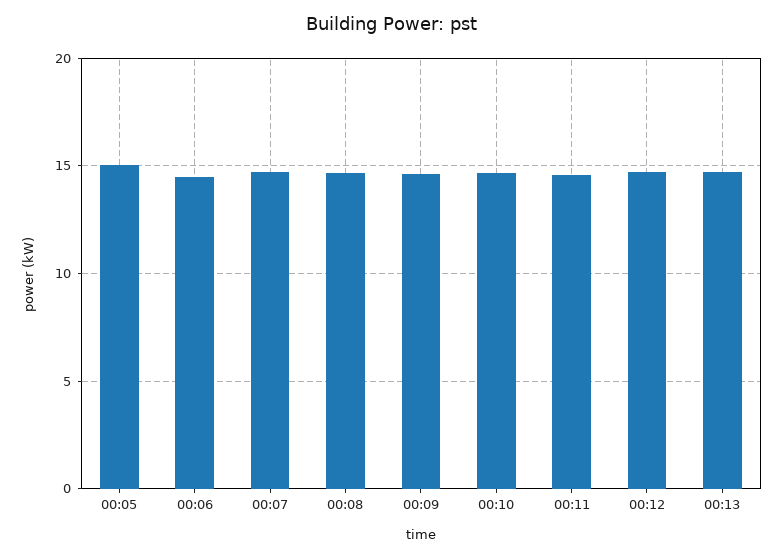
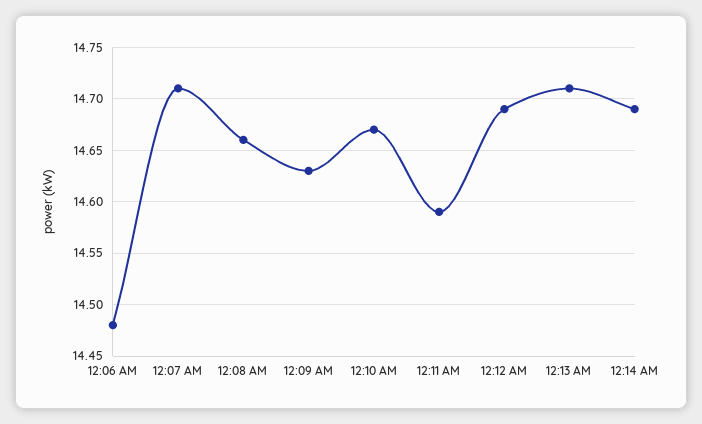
00:05: 15 -> none
12:14 AM: none -> 14.69

